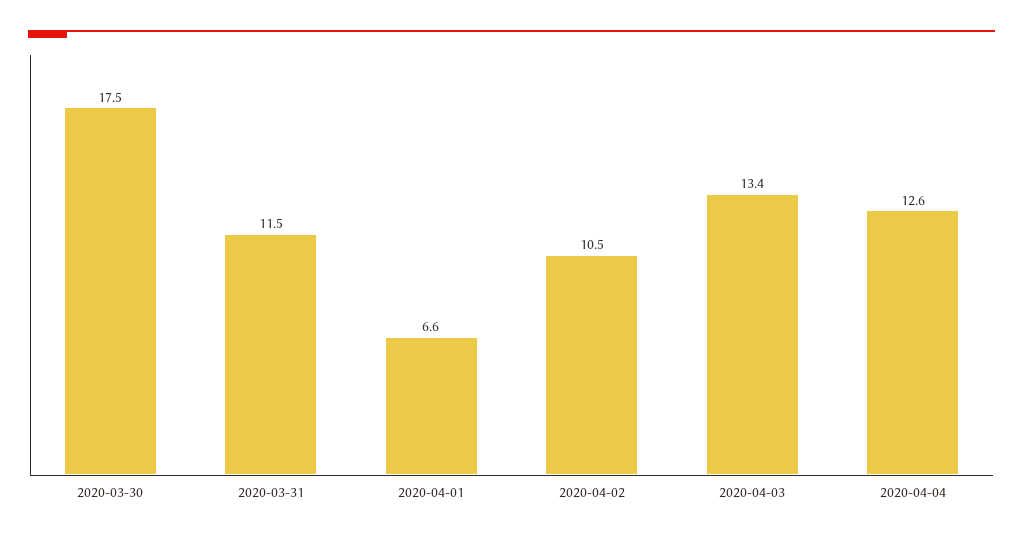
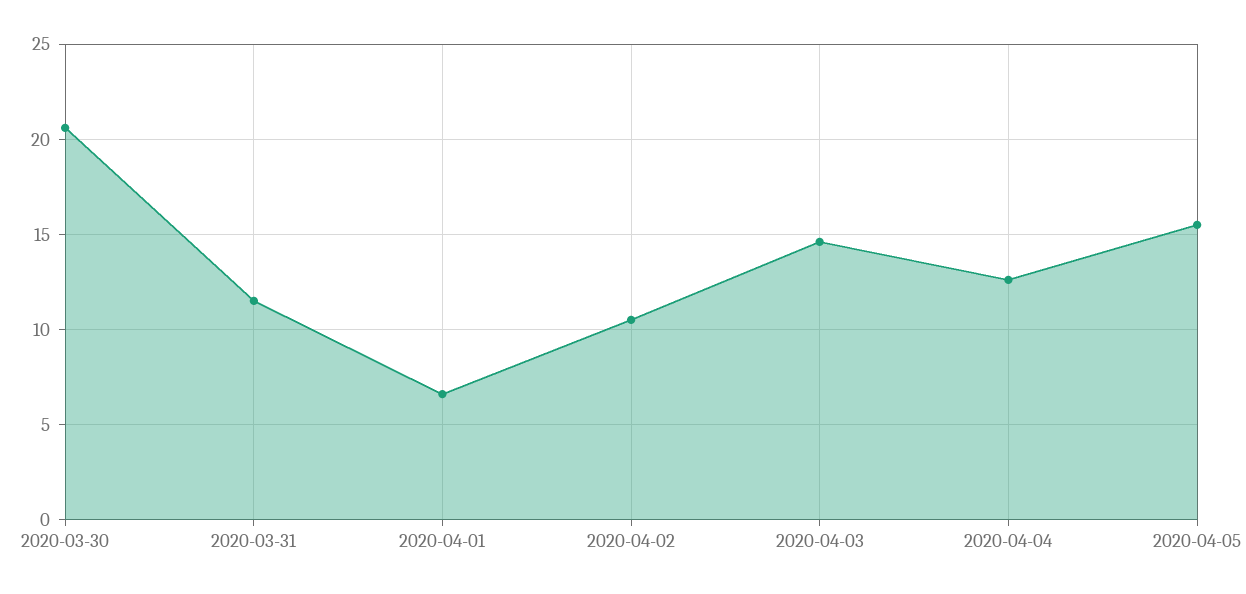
2020-03-30: 17.5 -> 20.5
2020-04-03: 13.4 -> 14.5
2020-04-05: none -> 15.5

